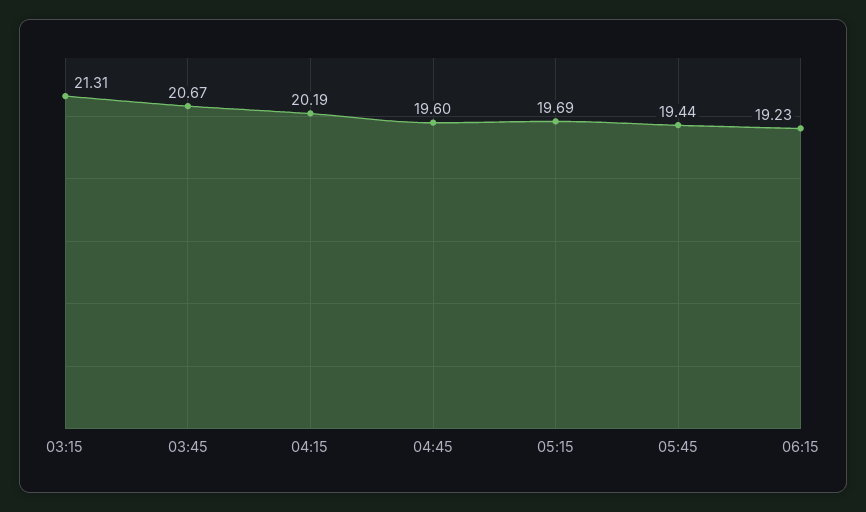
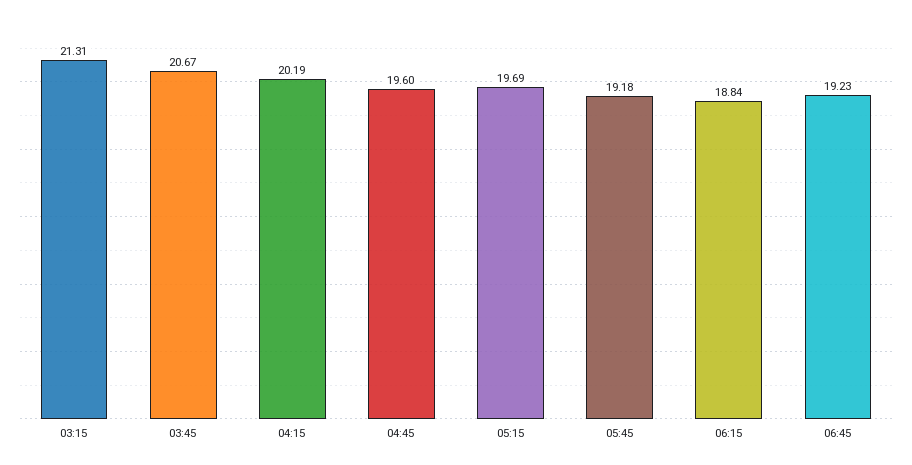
05:45: 19.44 -> 19.18
06:15: 19.23 -> 18.84
06:45: none -> 19.23

